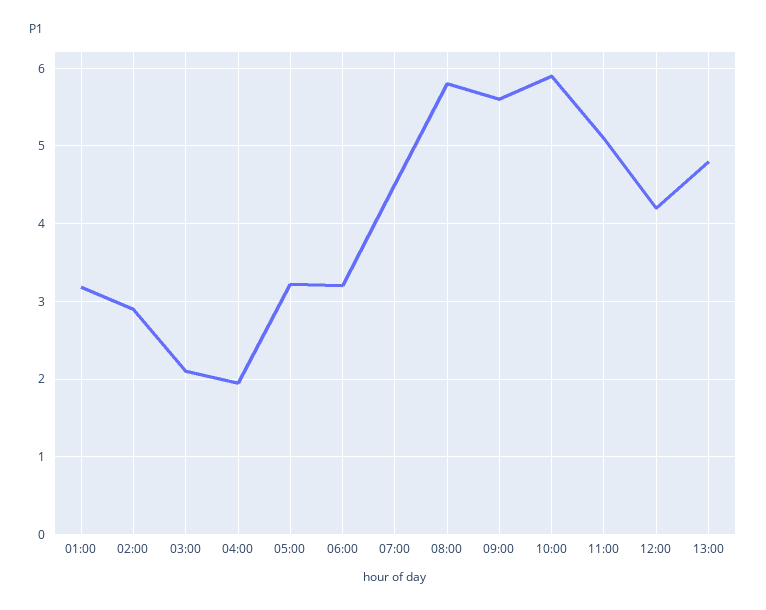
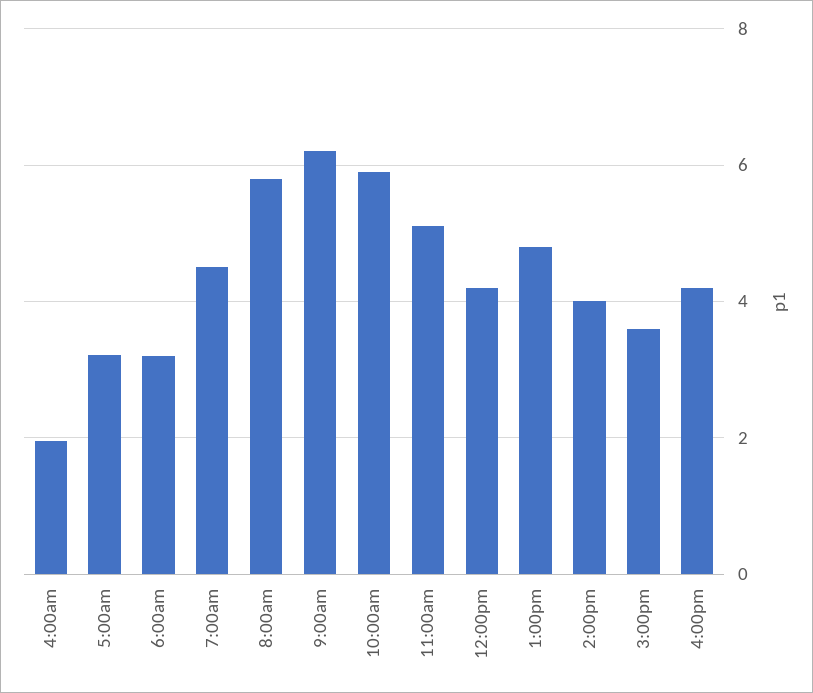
01:00: 3.2 -> none
02:00: 2.9 -> none
03:00: 2.1 -> none
09:00: 5.6 -> 6.2
2:00pm: none -> 4
3:00pm: none -> 3.6
4:00pm: none -> 4.2

